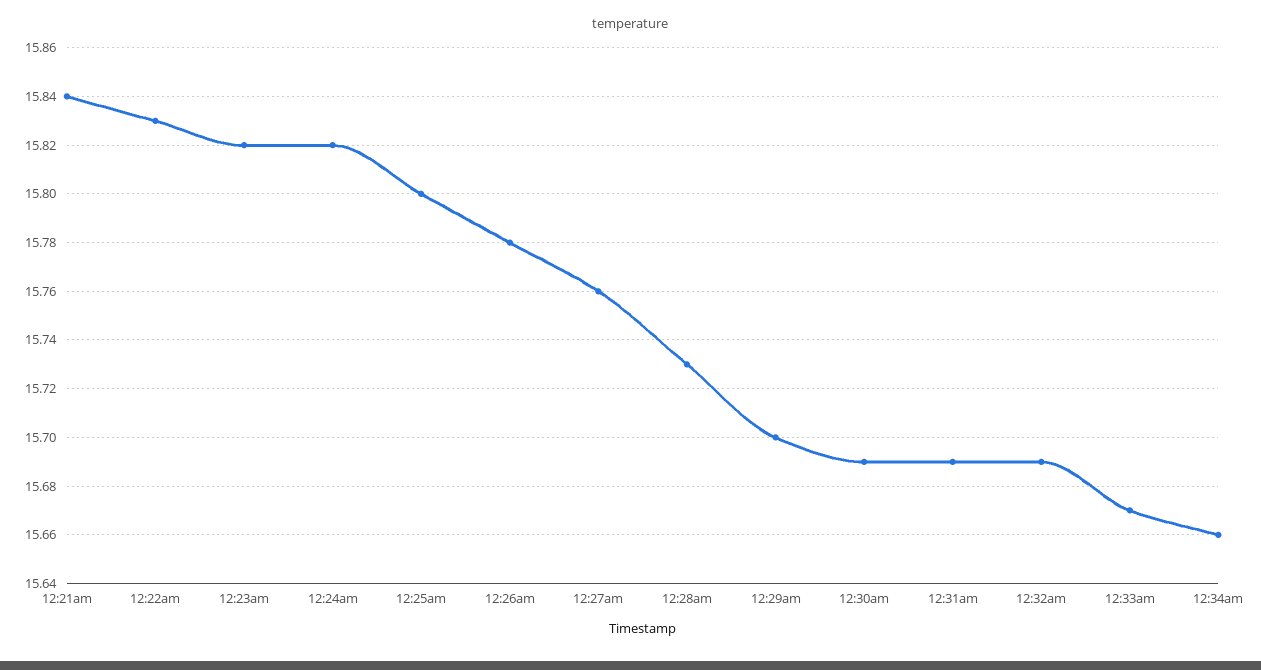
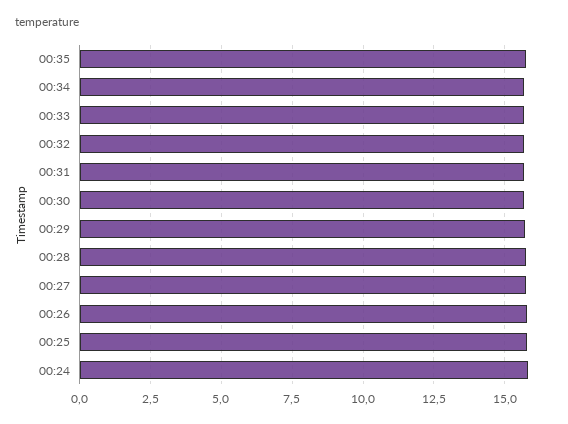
12:21am: 15.84 -> none
12:22am: 15.83 -> none
12:23am: 15.82 -> none
00:35: none -> 15.75

